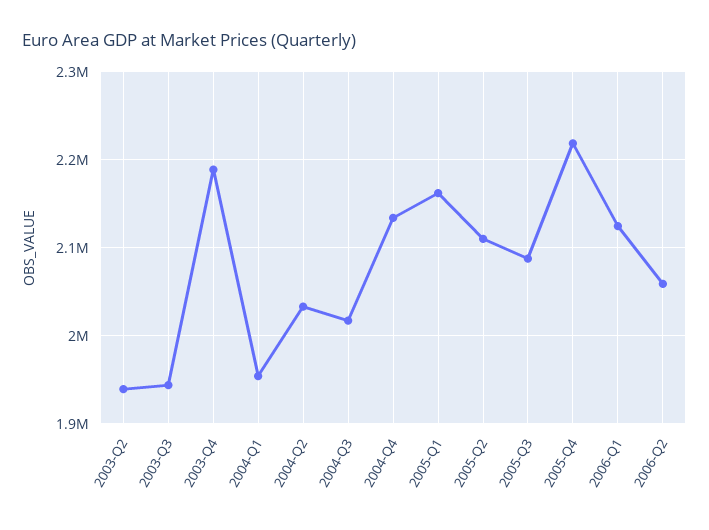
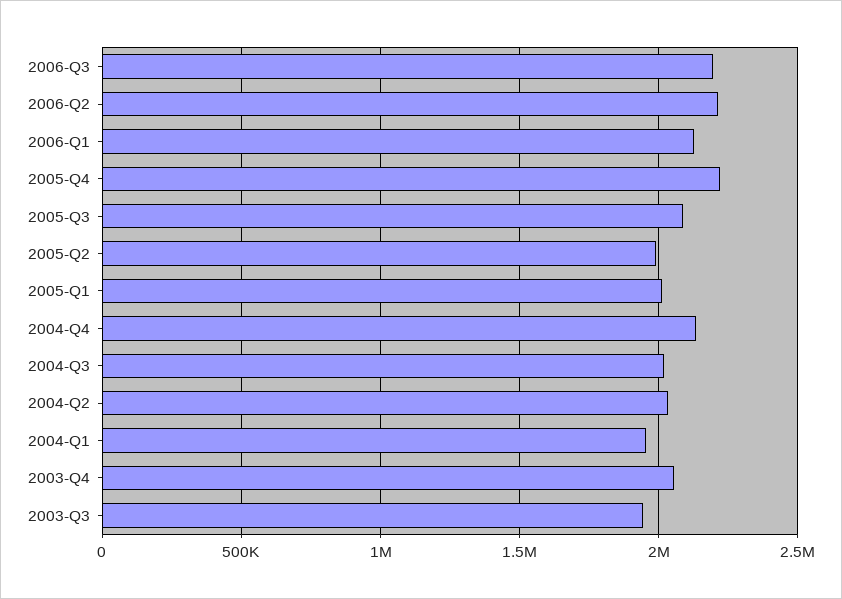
2003-Q2: 1940000 -> none
2003-Q4: 2190000 -> 2050000
2005-Q1: 2160000 -> 2000000
2005-Q2: 2110000 -> 2000000
2006-Q2: 2060000 -> 2200000
2006-Q3: none -> 2200000

